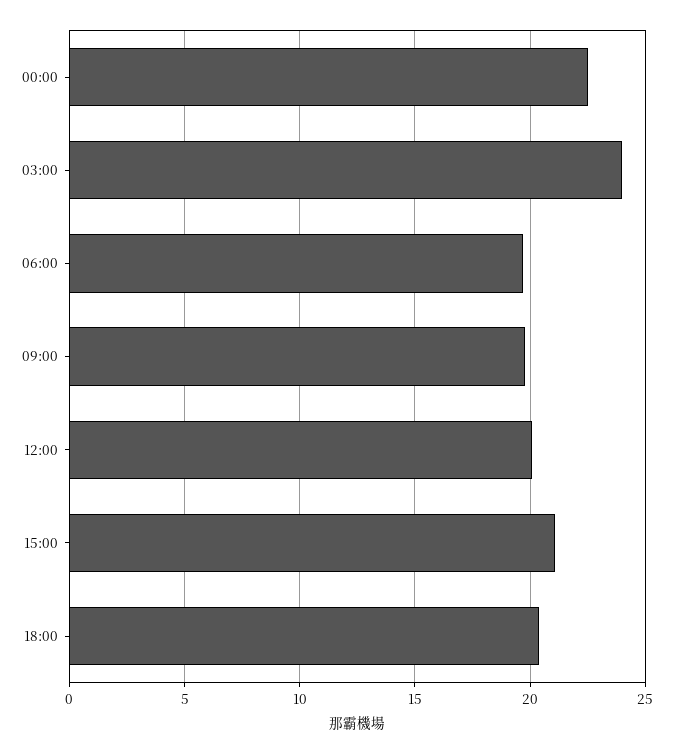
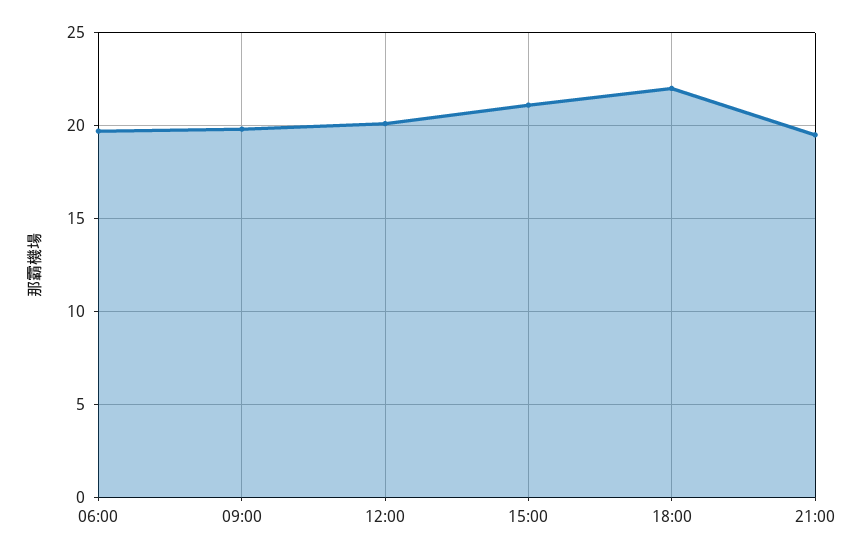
00:00: 22.5 -> none
03:00: 24 -> none
18:00: 20.5 -> 22
21:00: none -> 19.5

